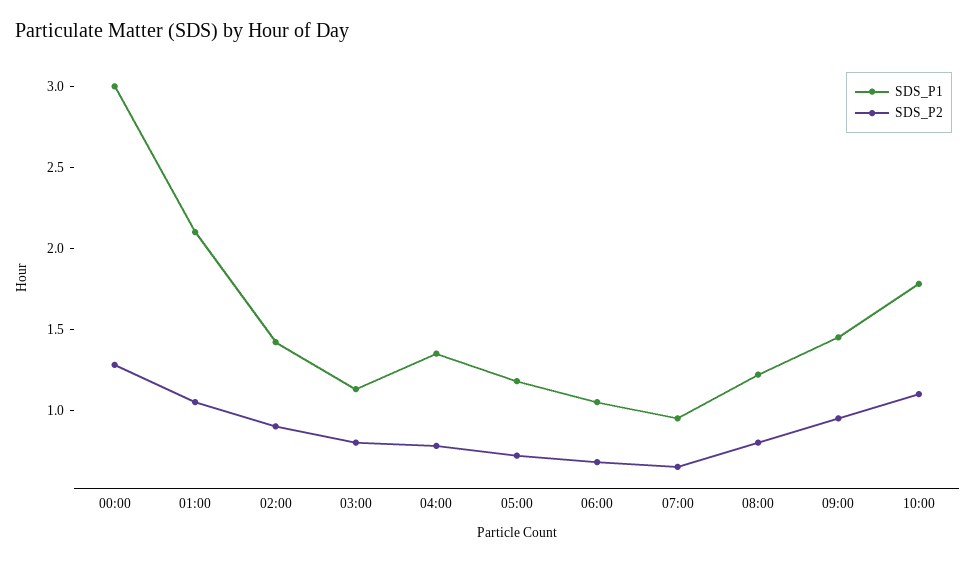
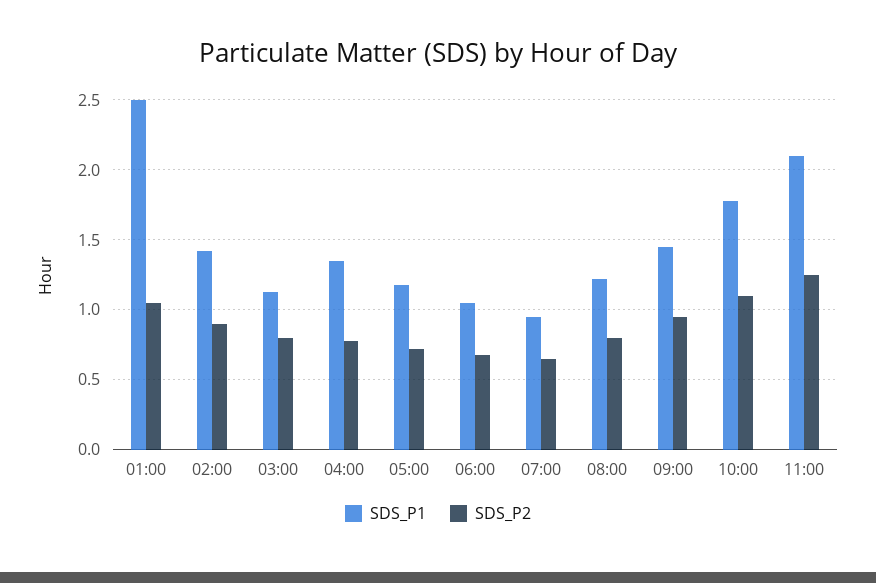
SDS_P1, 00:00: 3 -> none
SDS_P2, 00:00: 1.3 -> none
SDS_P1, 01:00: 2.1 -> 2.5
SDS_P1, 11:00: none -> 2.1
SDS_P2, 11:00: none -> 1.25

